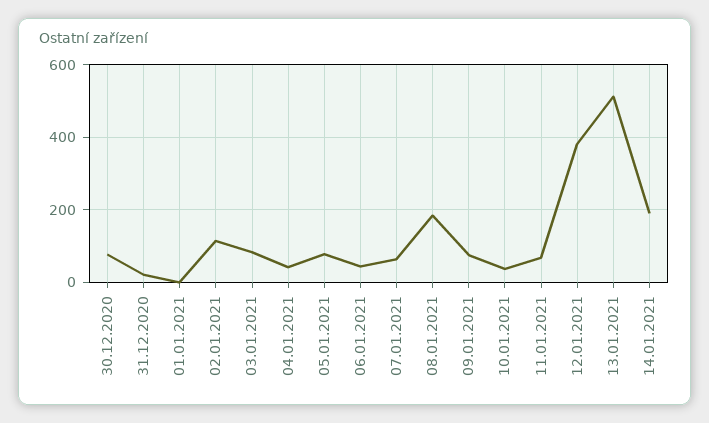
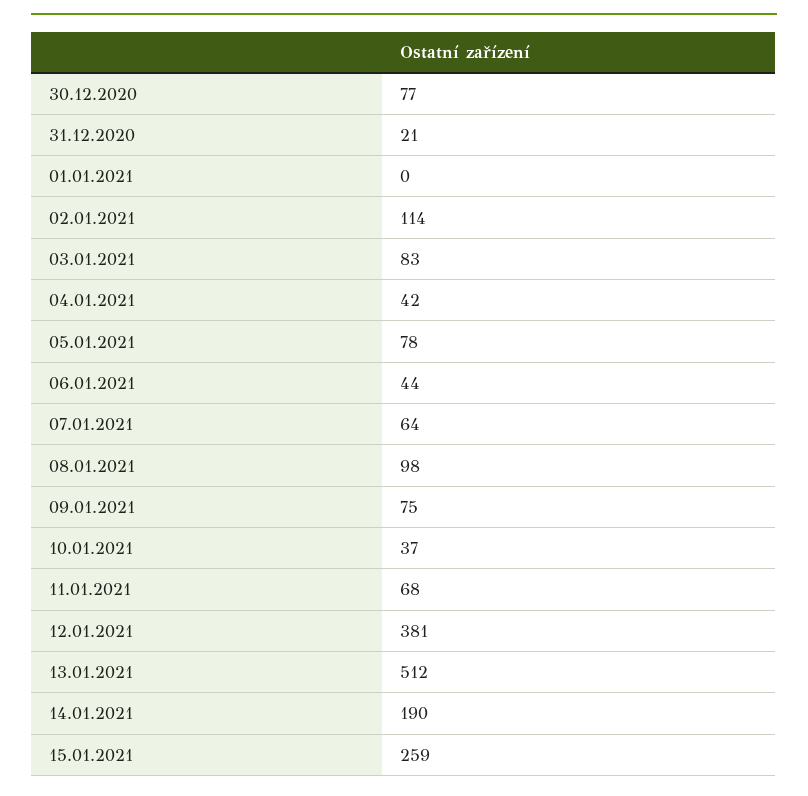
08.01.2021: 180 -> 98
15.01.2021: none -> 259

